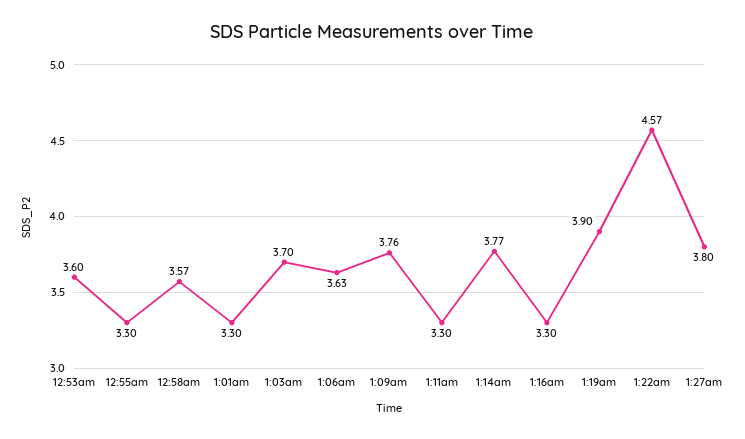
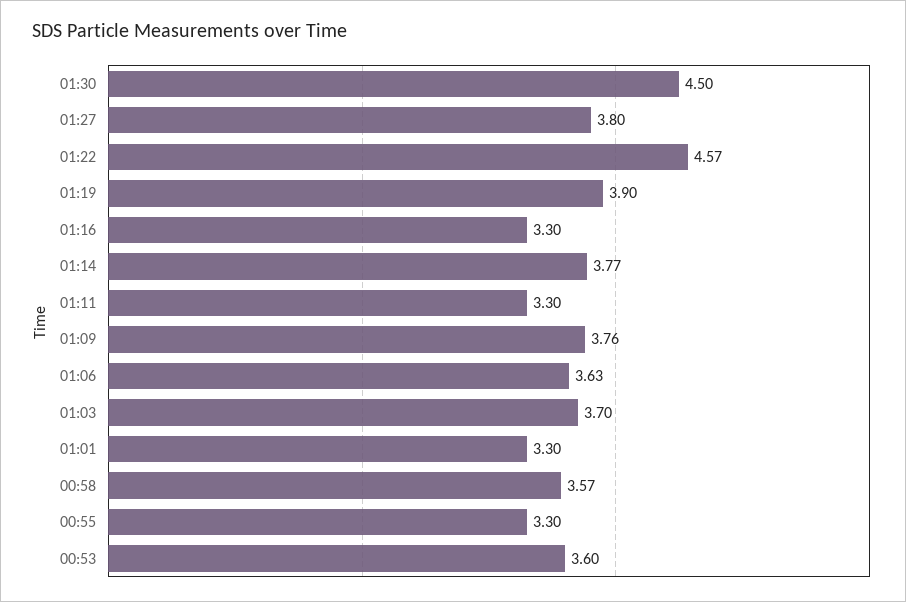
01:30: none -> 4.5

